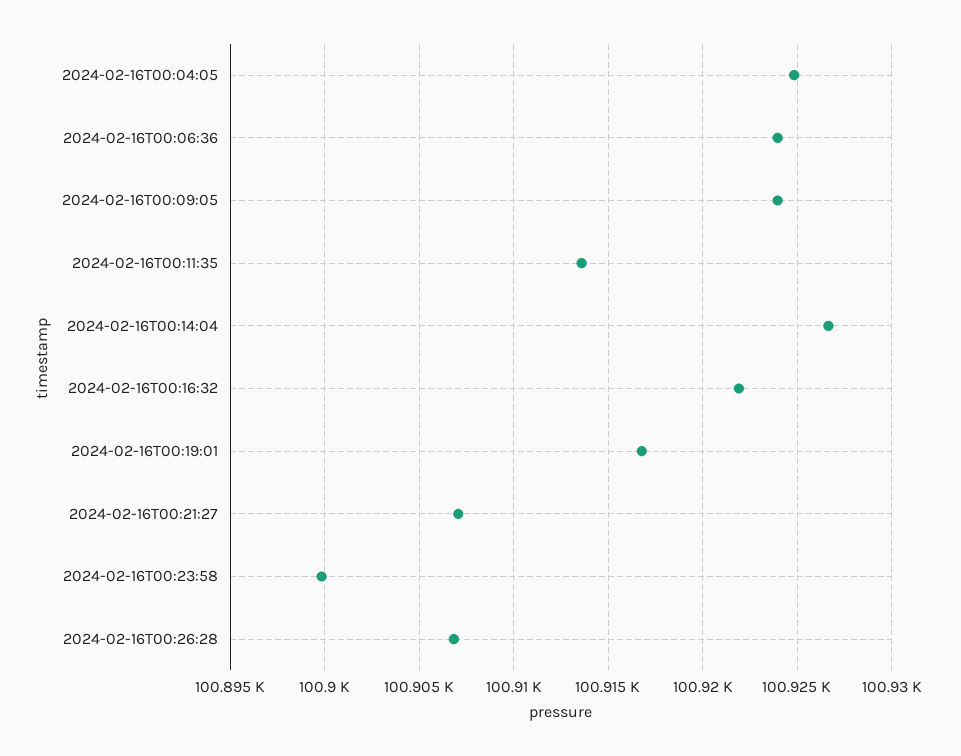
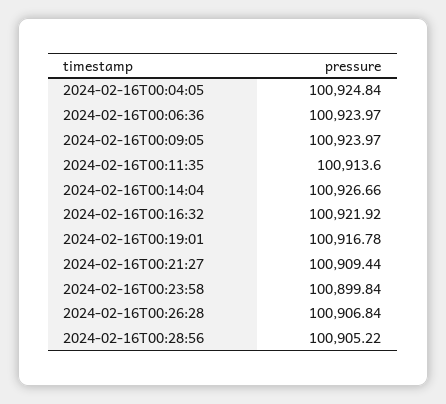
2024-02-16T00:21:27: 100907 -> 100909.44
2024-02-16T00:28:56: none -> 100905.22

